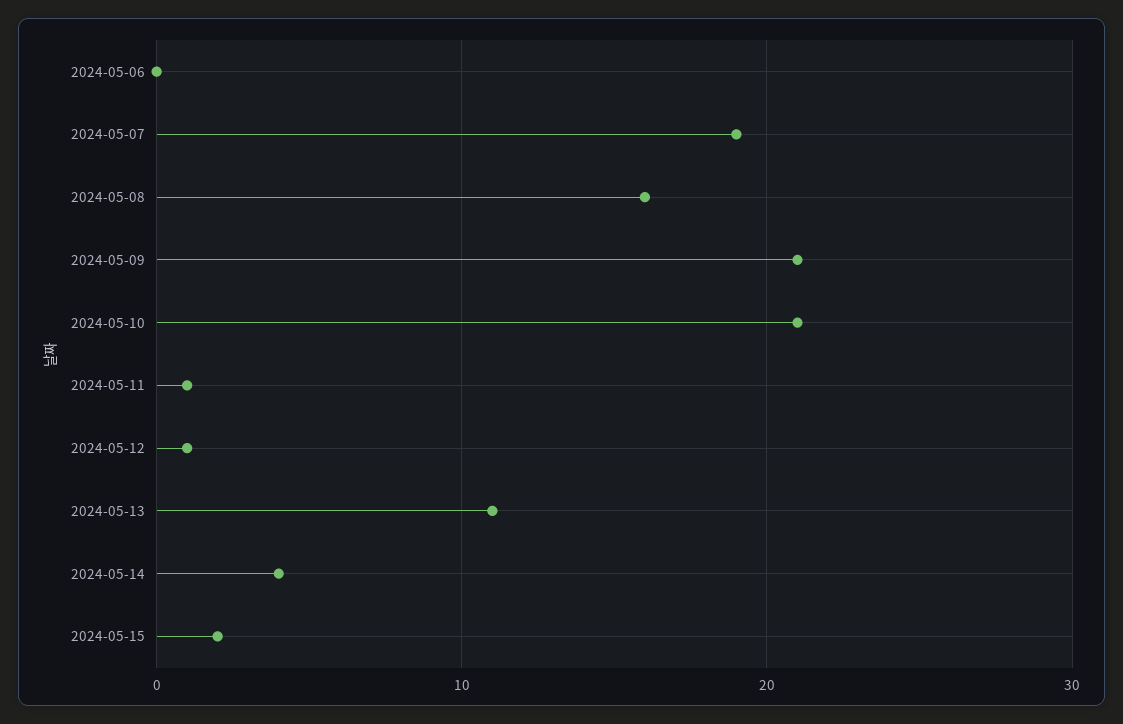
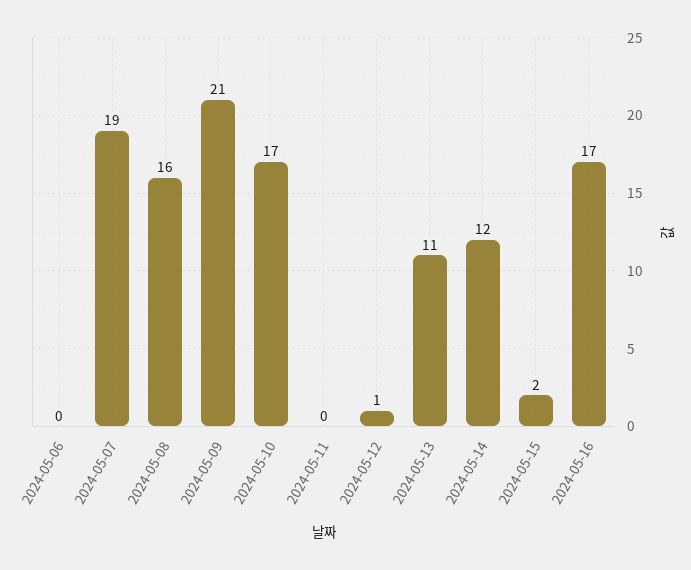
2024-05-10: 21 -> 17
2024-05-11: 1 -> 0
2024-05-14: 4 -> 12
2024-05-16: none -> 17

